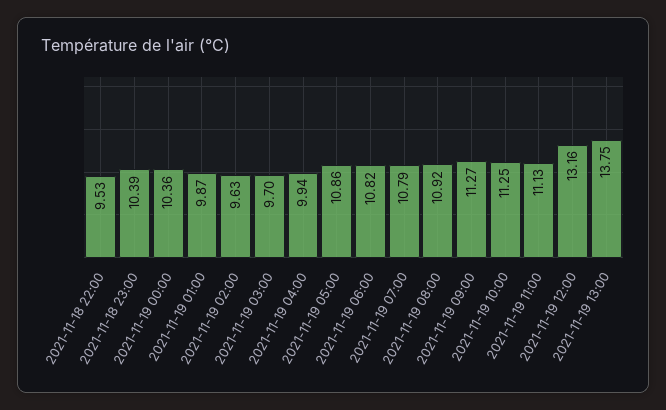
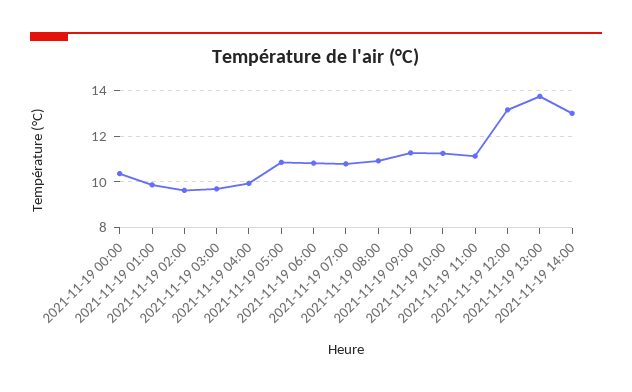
2021-11-18 22:00: 9.53 -> none
2021-11-18 23:00: 10.39 -> none
2021-11-19 14:00: none -> 13

